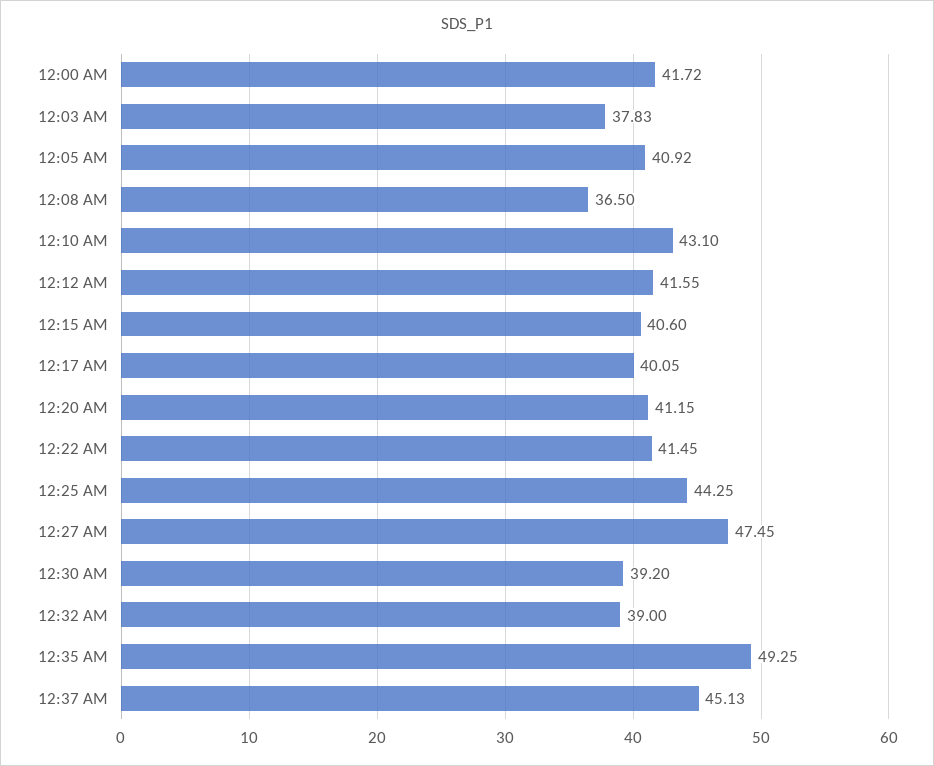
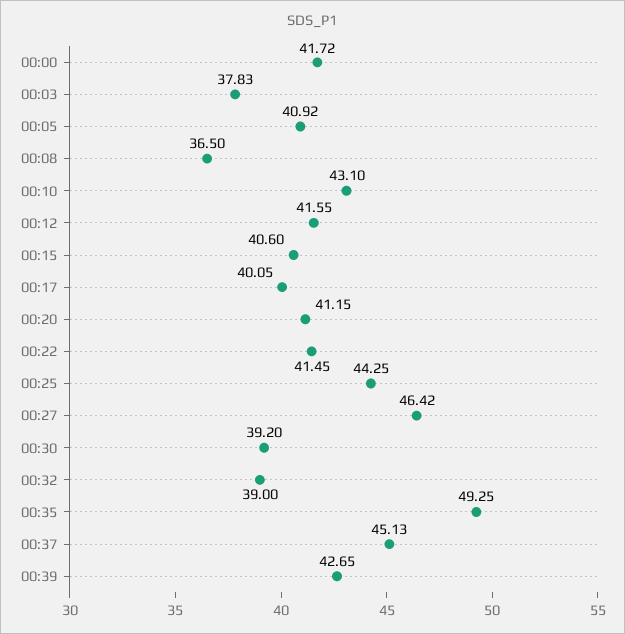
12:27 AM: 47.45 -> 46.42
00:39: none -> 42.65

